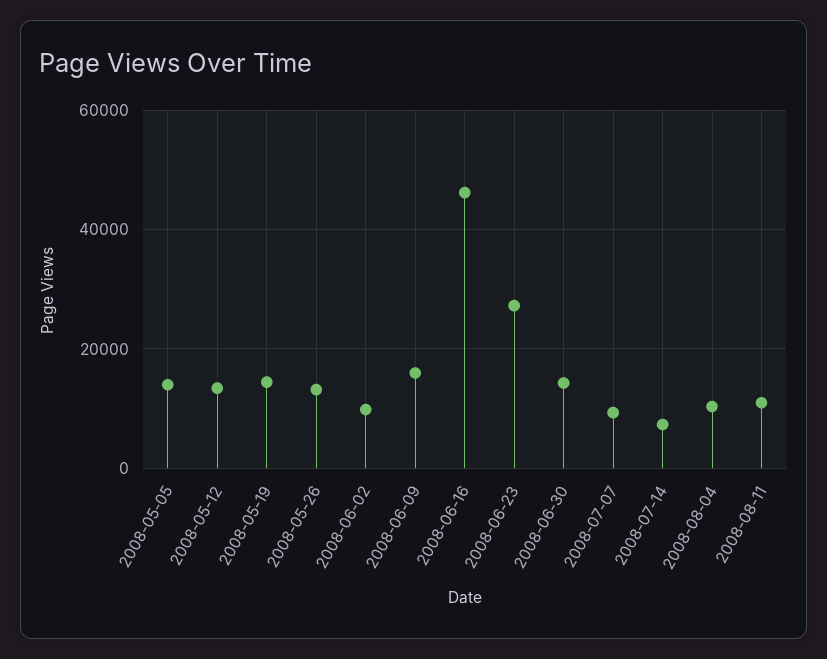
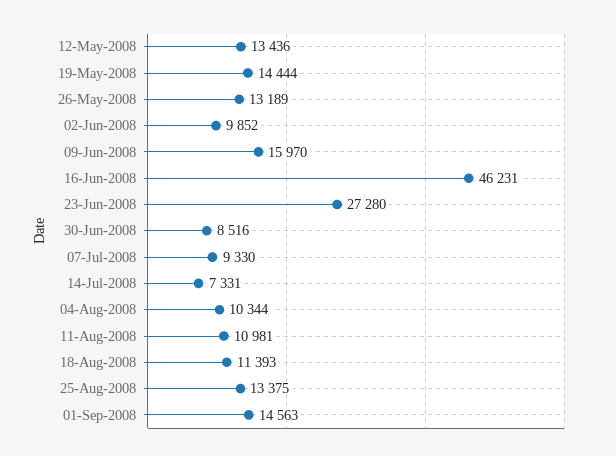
2008-05-05: 14000 -> none
2008-06-30: 14000 -> 8516
18-Aug-2008: none -> 11393
25-Aug-2008: none -> 13375
01-Sep-2008: none -> 14563

